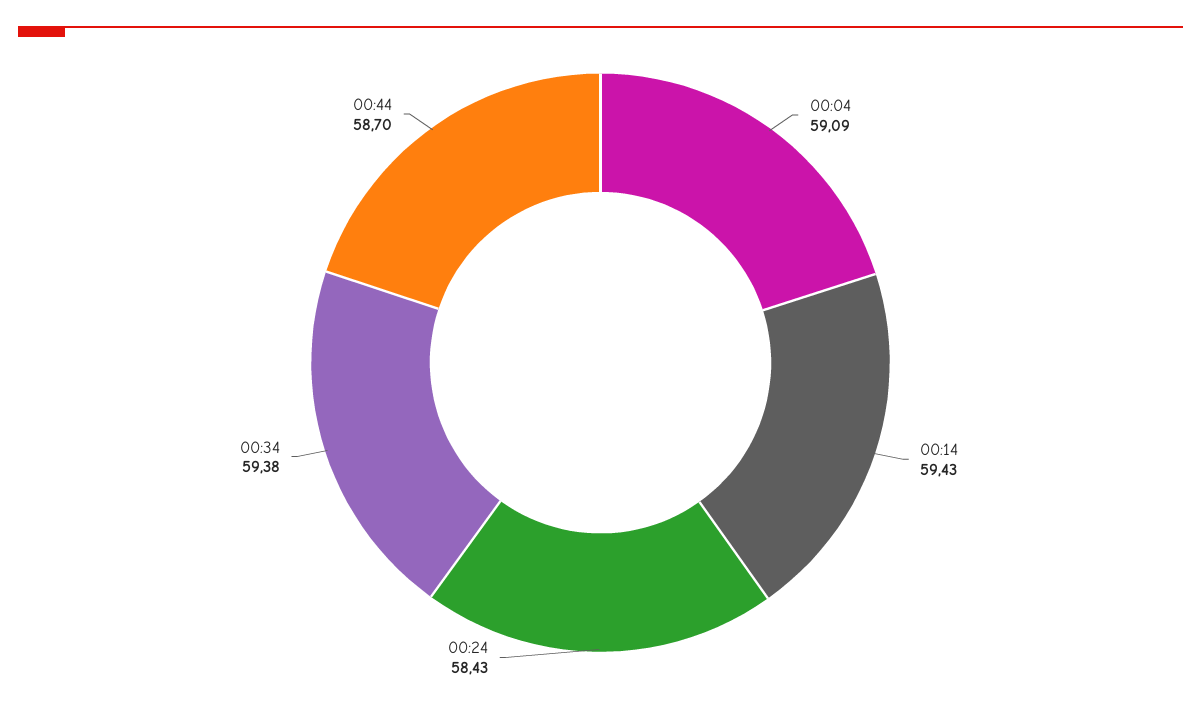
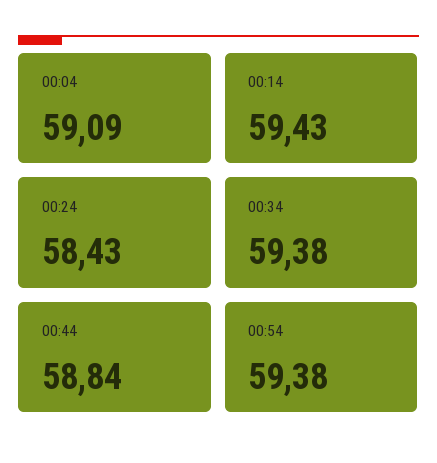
00:44: 58.7 -> 58.84
00:54: none -> 59.38

